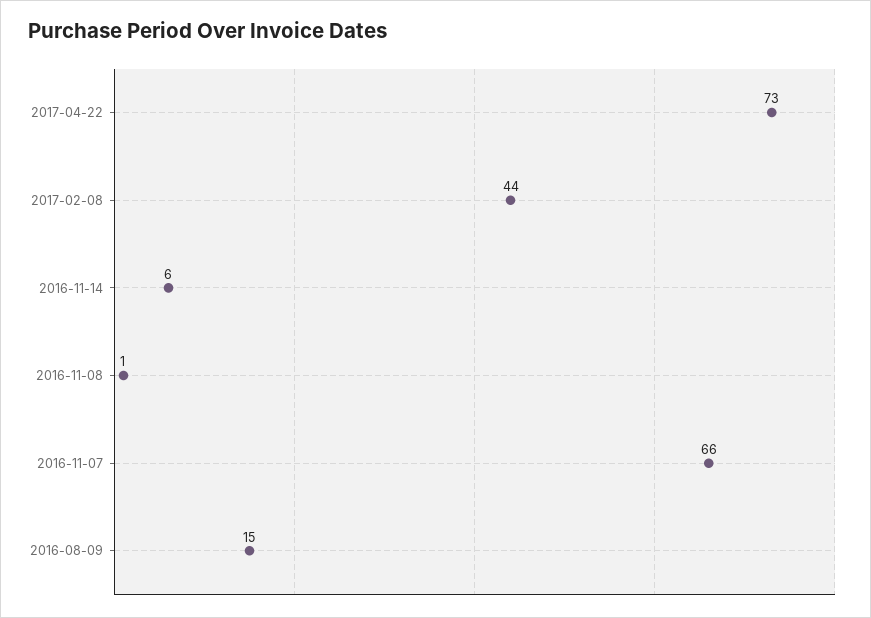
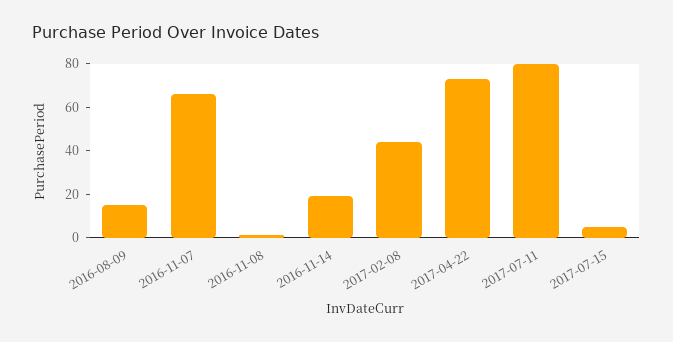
2016-11-14: 6 -> 20
2017-07-11: none -> 80
2017-07-15: none -> 5

